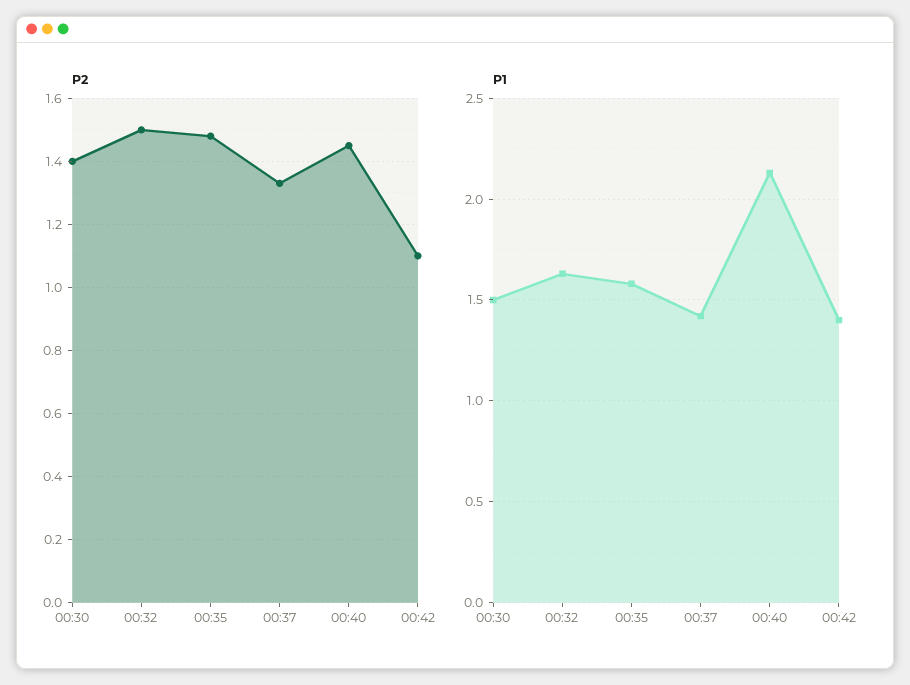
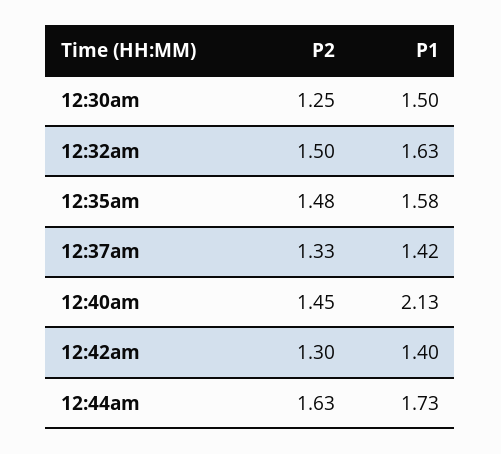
P2, 00:30: 1.4 -> 1.25
P2, 00:42: 1.1 -> 1.3
P2, 12:44am: none -> 1.63
P1, 12:44am: none -> 1.73

